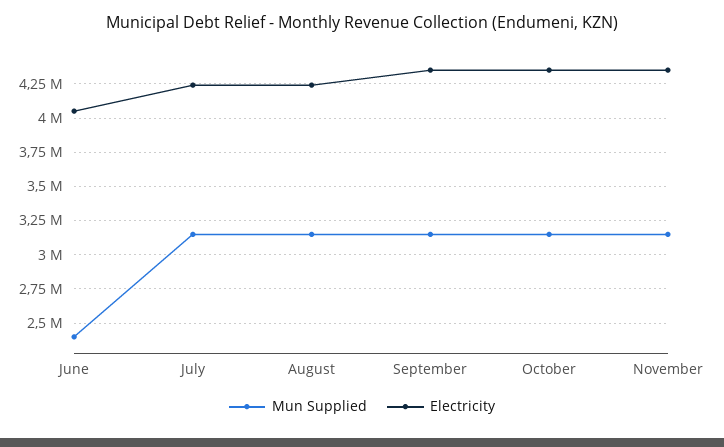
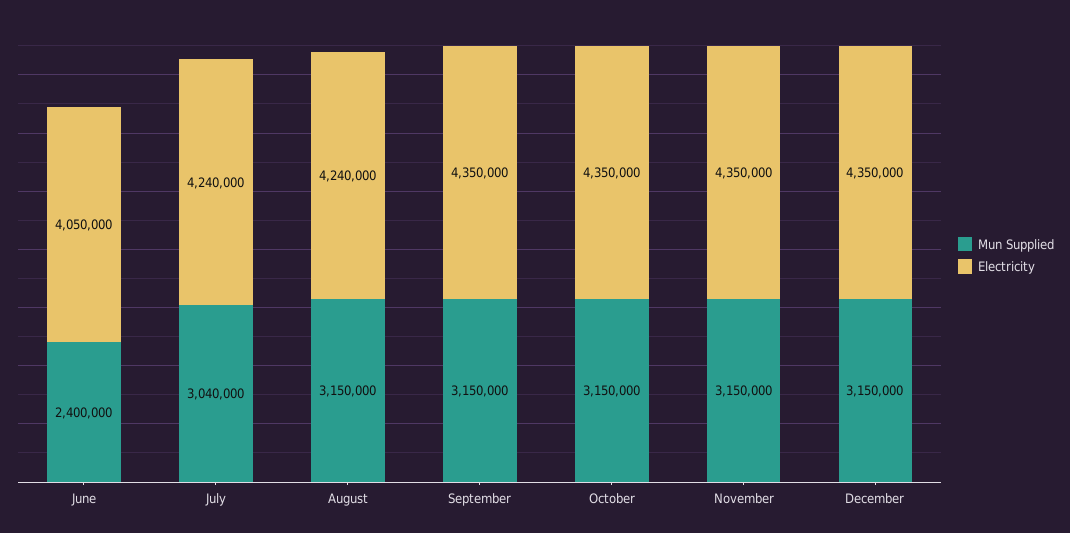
Mun Supplied, July: 3150000 -> 3040000
Mun Supplied, December: none -> 3150000
Electricity, December: none -> 4350000

